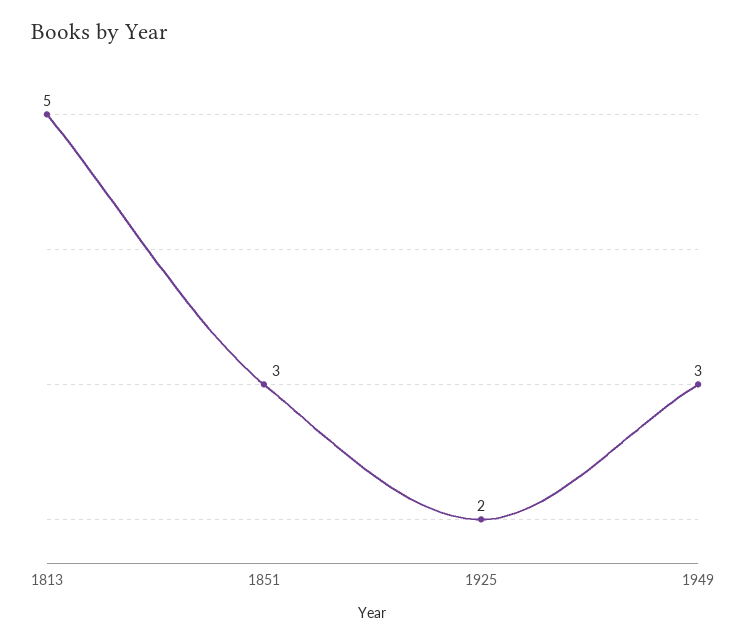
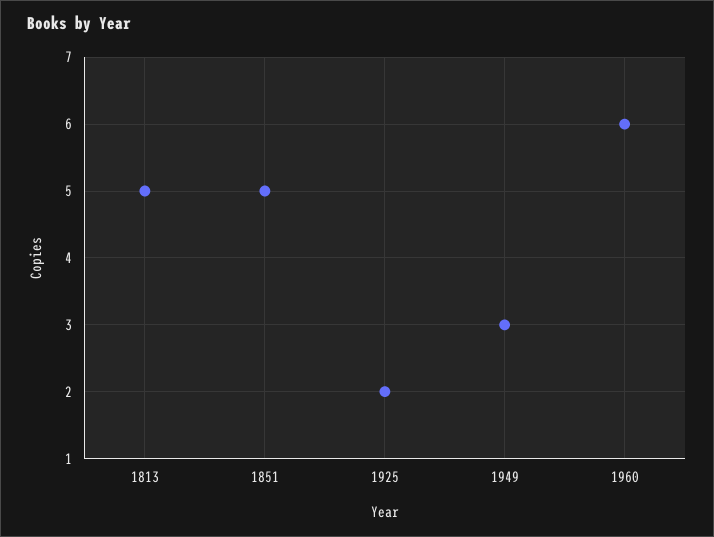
1851: 3 -> 5
1960: none -> 6

